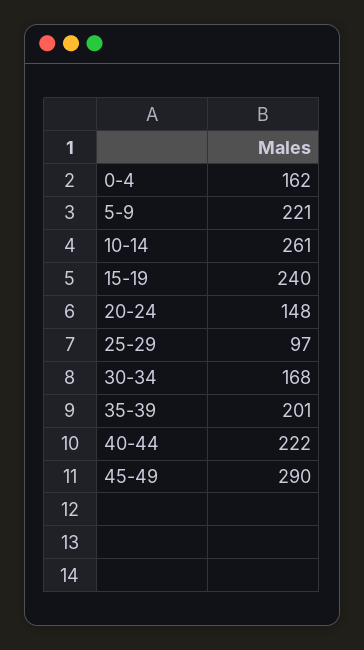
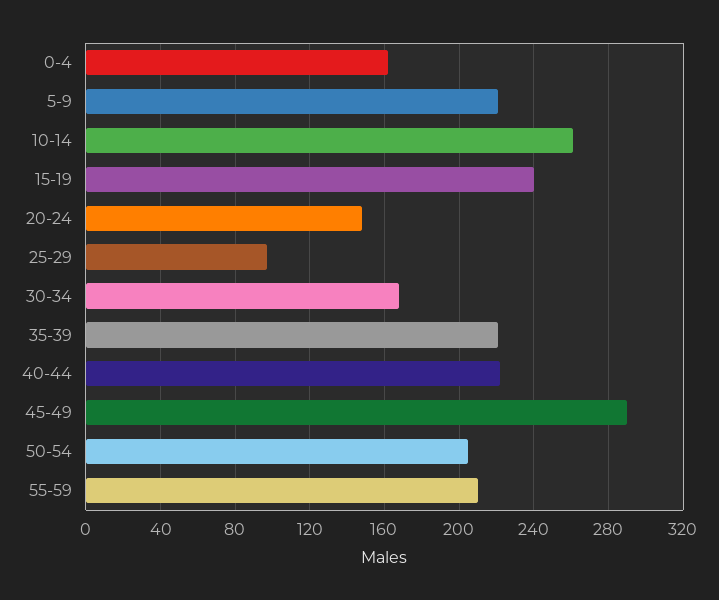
35-39: 201 -> 220
50-54: none -> 205
55-59: none -> 210

